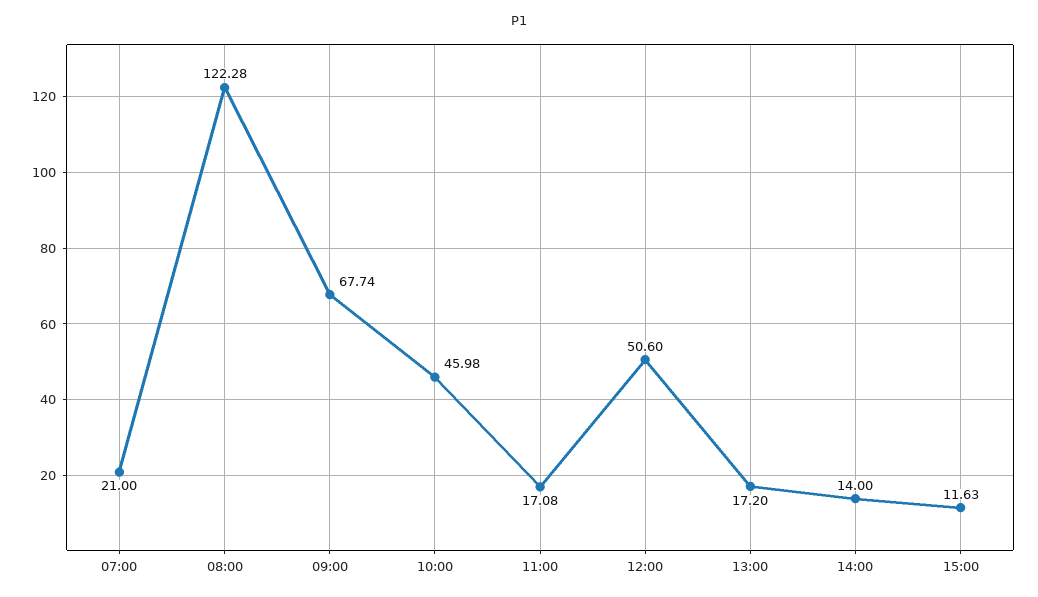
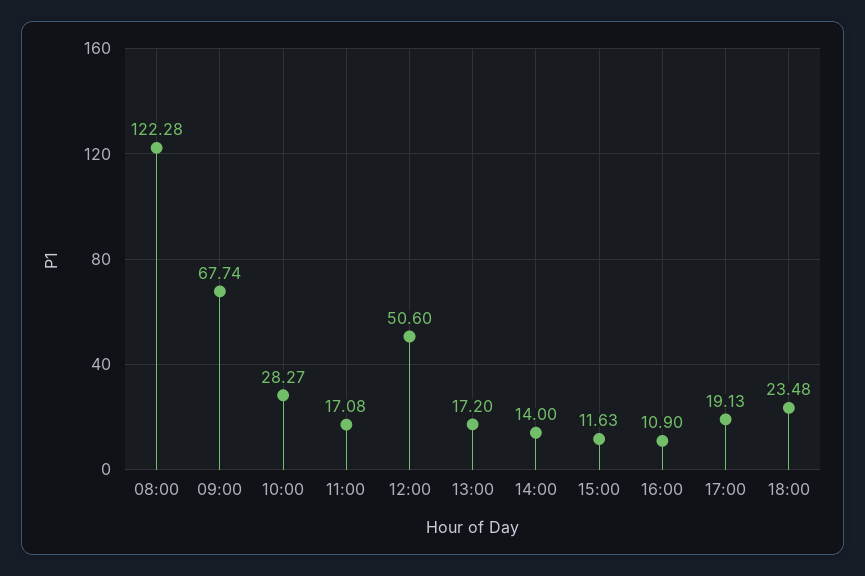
07:00: 21 -> none
10:00: 45.98 -> 28.27
16:00: none -> 10.9
17:00: none -> 19.13
18:00: none -> 23.48

